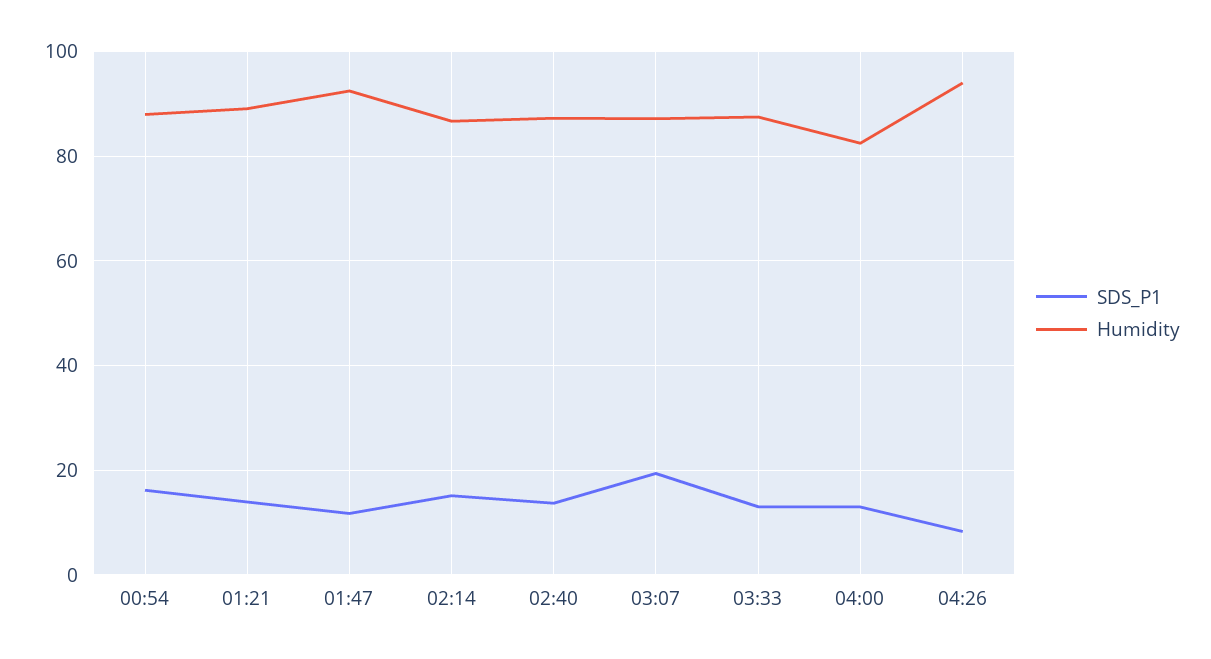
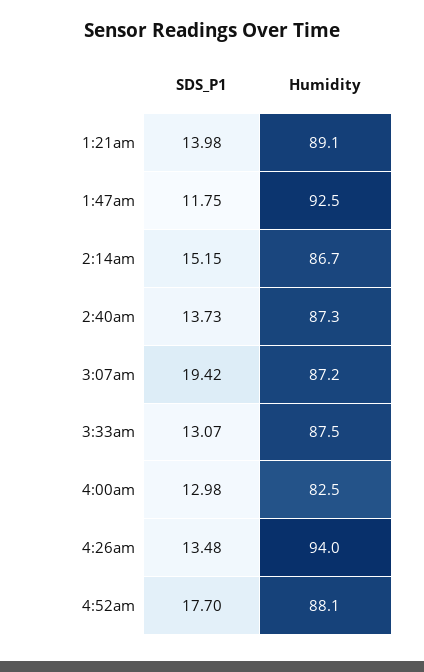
SDS_P1, 00:54: 16 -> none
Humidity, 00:54: 88 -> none
SDS_P1, 04:26: 8 -> 13.48
SDS_P1, 4:52am: none -> 17.7
Humidity, 4:52am: none -> 88.1

